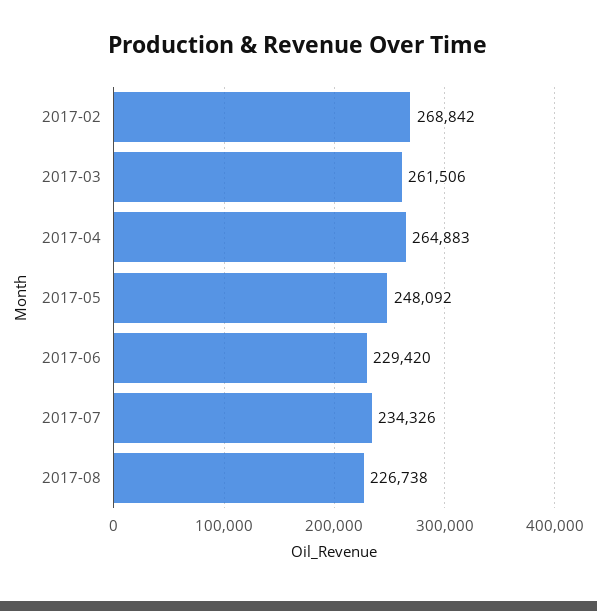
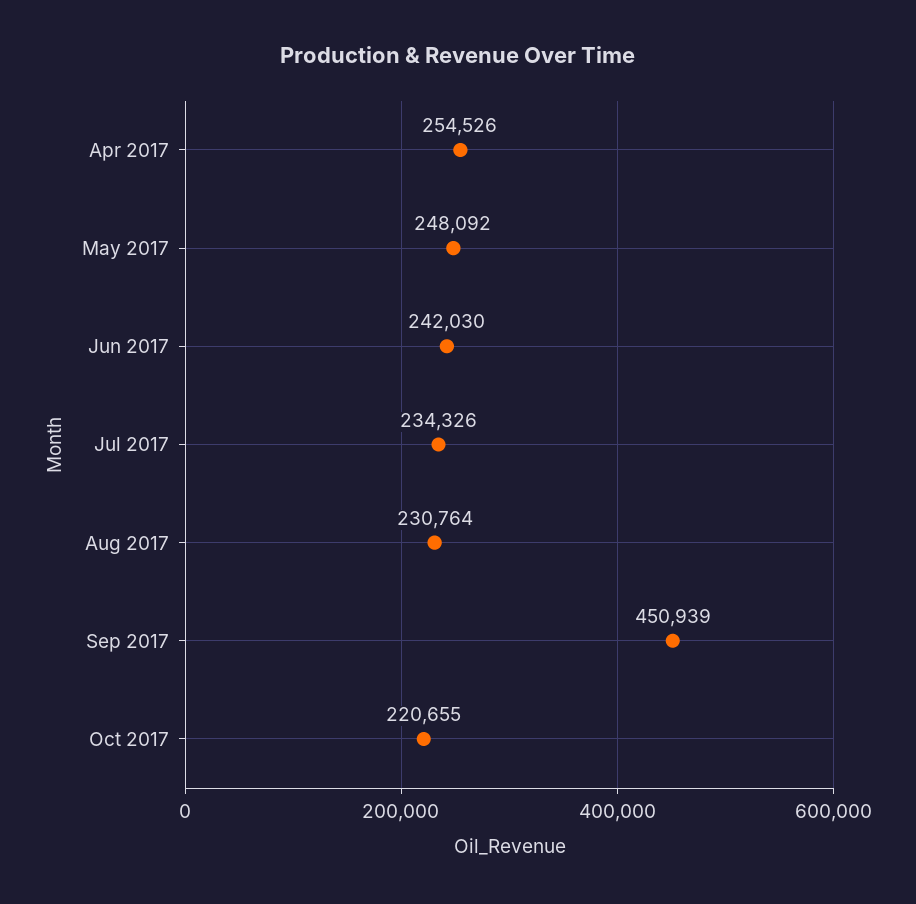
2017-02: 268842 -> none
2017-03: 261506 -> none
2017-04: 264883 -> 254526
2017-06: 229420 -> 242030
2017-08: 226738 -> 230764
Sep 2017: none -> 450939
Oct 2017: none -> 220655

